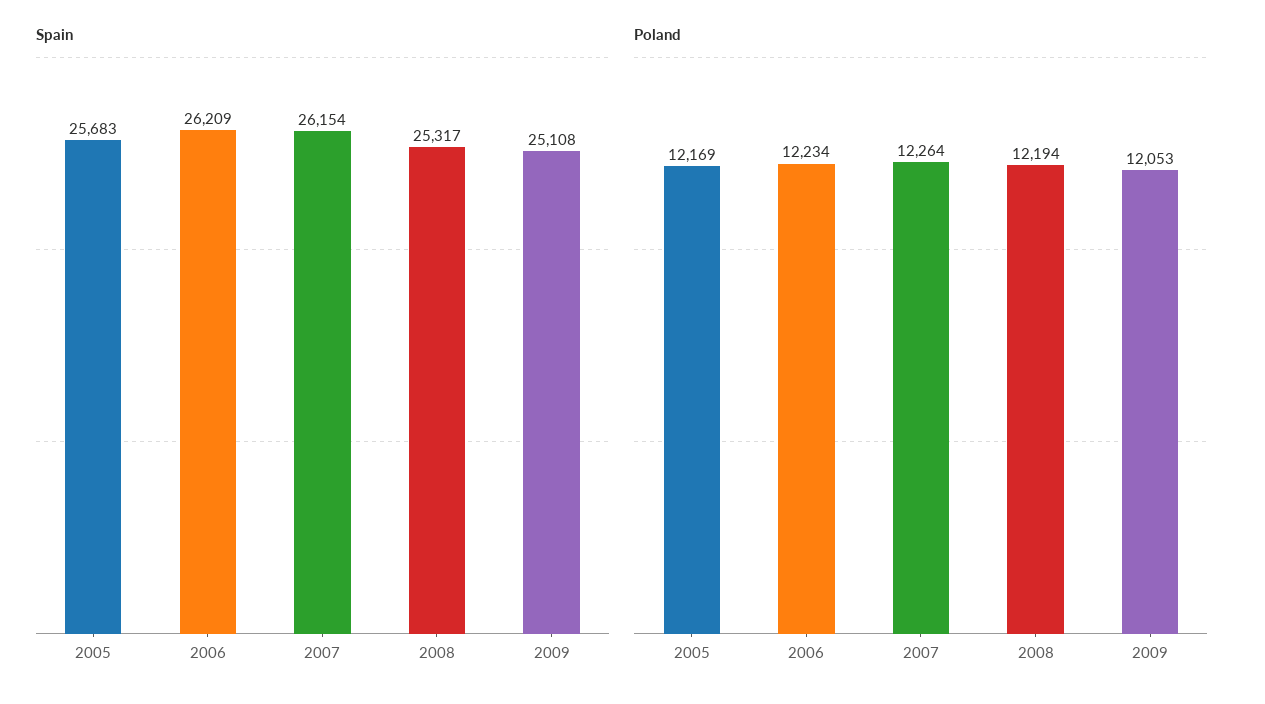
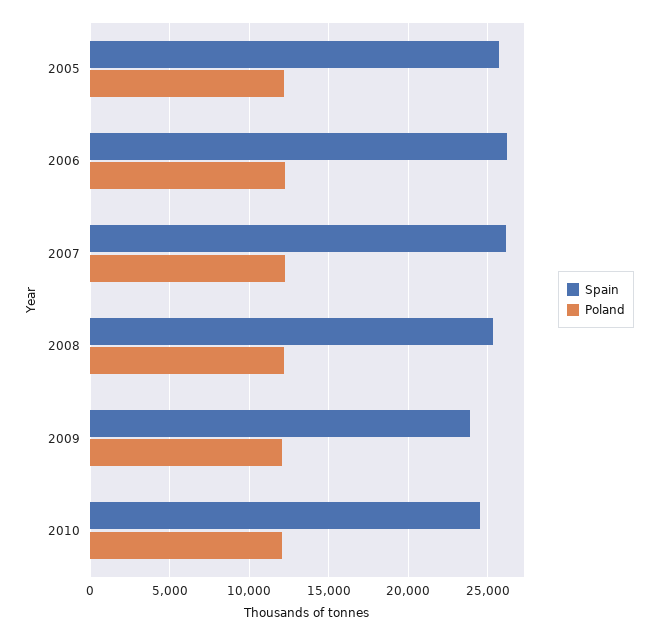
Spain, 2009: 25108 -> 24000
Spain, 2010: none -> 24500
Poland, 2010: none -> 12000

